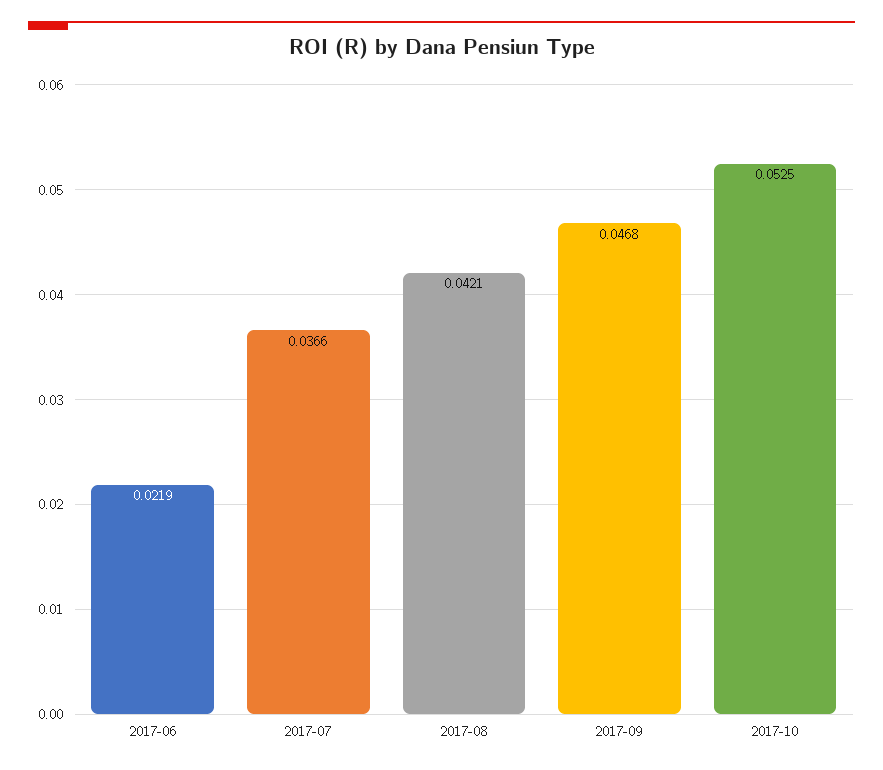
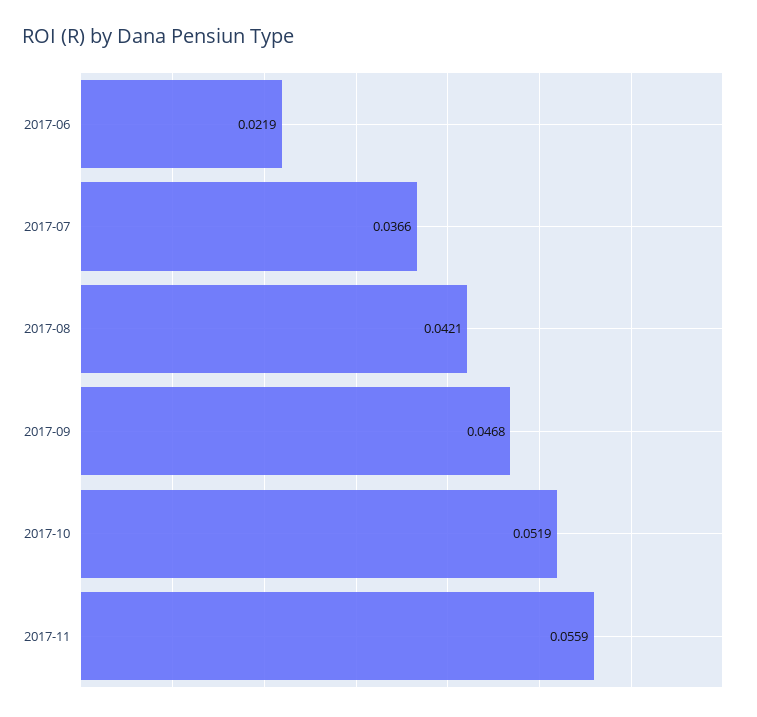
2017-10: 0.0525 -> 0.0519
2017-11: none -> 0.0559

